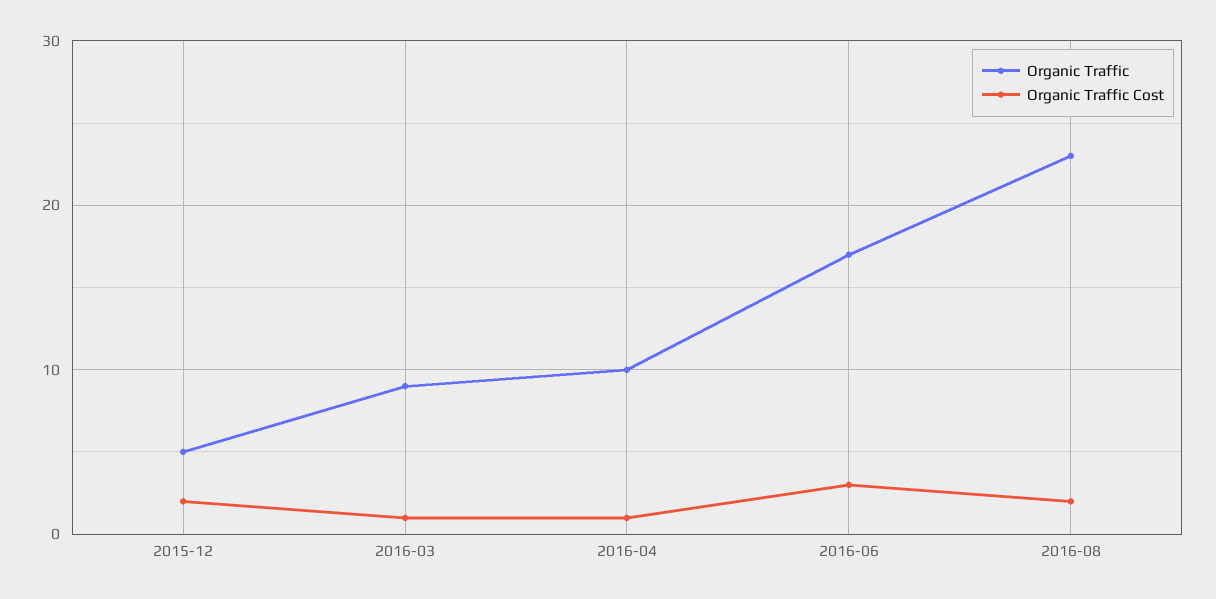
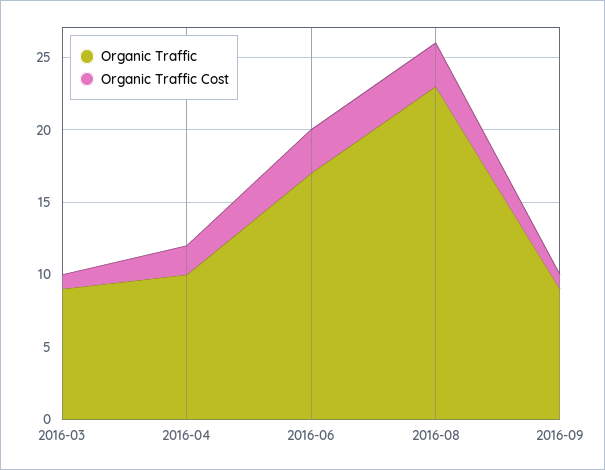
Organic Traffic, 2015-12: 5 -> none
Organic Traffic Cost, 2015-12: 2 -> none
Organic Traffic Cost, 2016-04: 1 -> 2
Organic Traffic Cost, 2016-08: 2 -> 3
Organic Traffic, 2016-09: none -> 9
Organic Traffic Cost, 2016-09: none -> 1

